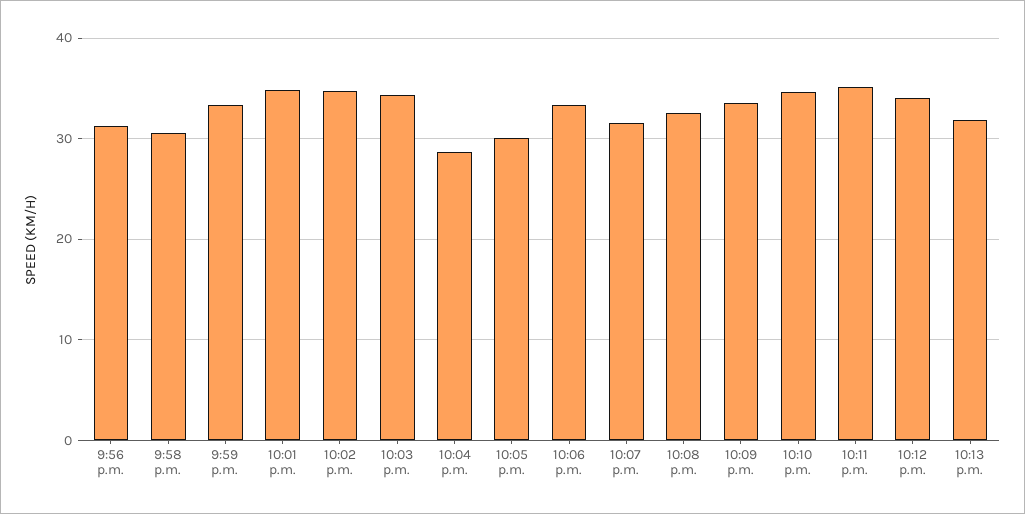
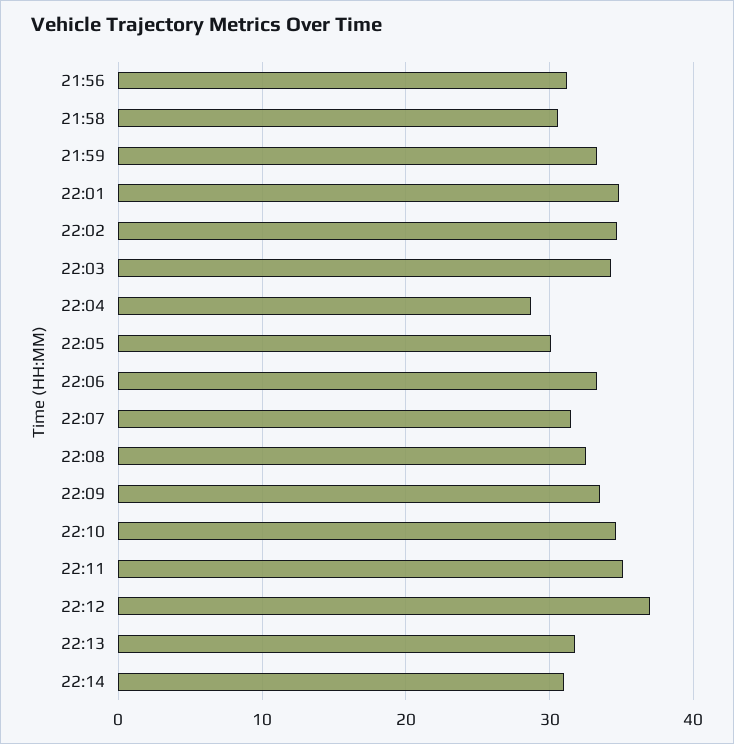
10:12 p.m.: 34 -> 37
22:14: none -> 31

